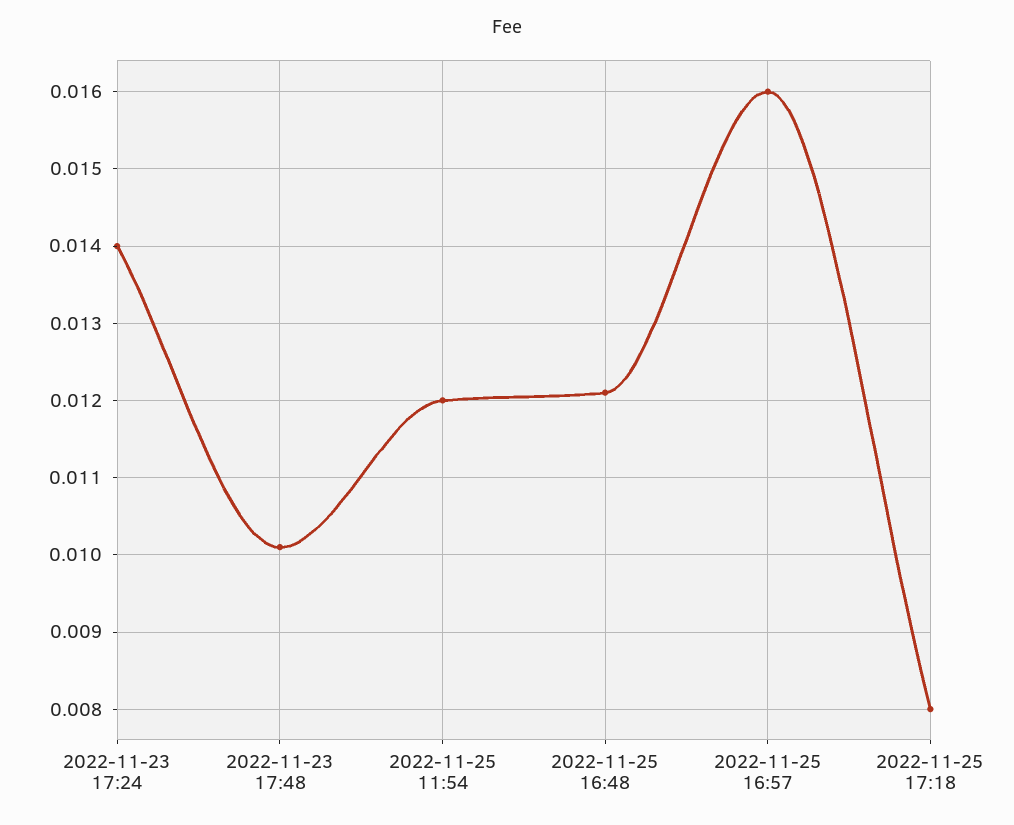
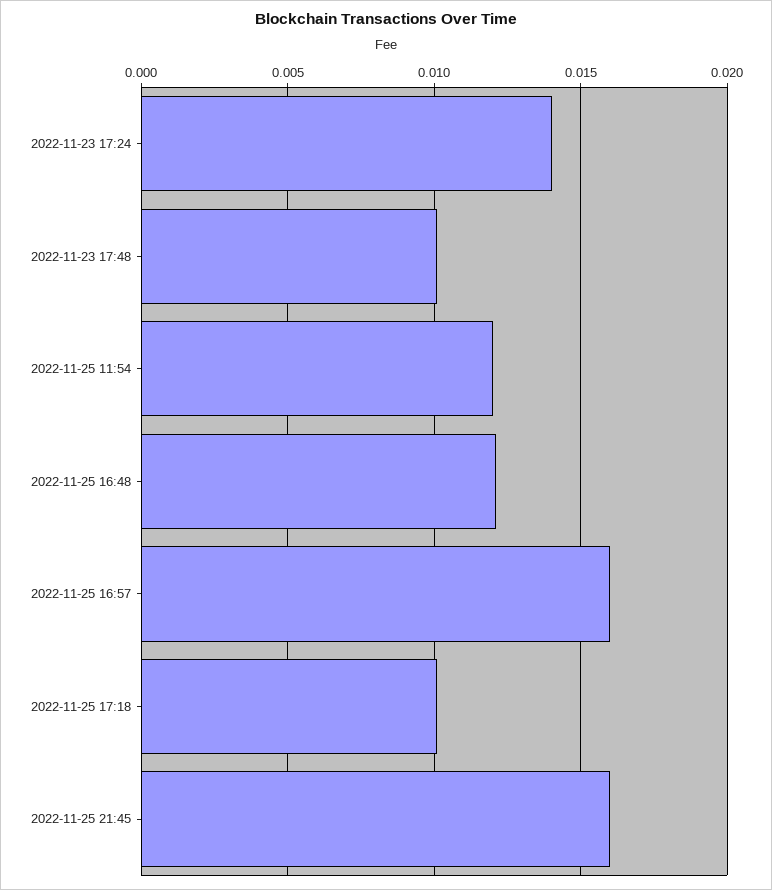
2022-11-25 17:18: 0.008 -> 0.01
2022-11-25 21:45: none -> 0.016

